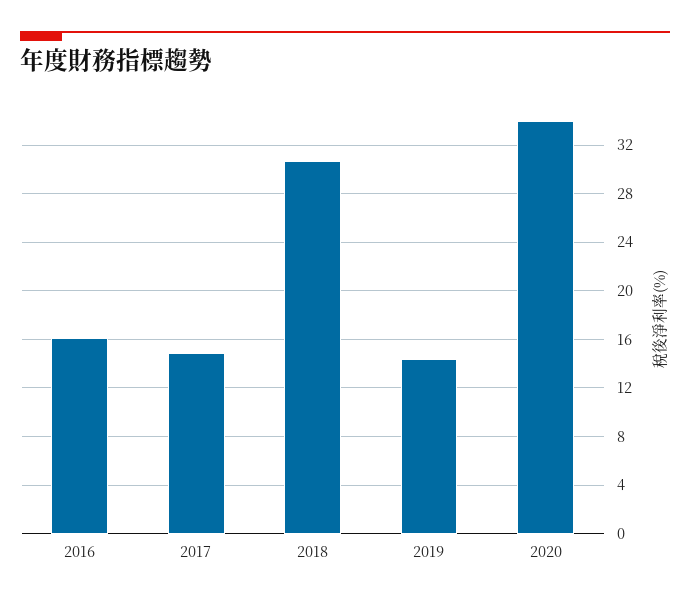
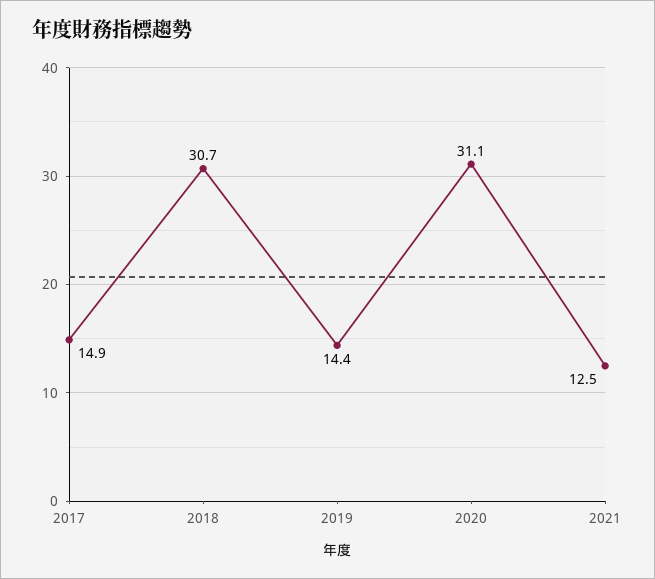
2016: 16 -> none
2020: 34 -> 31.1
2021: none -> 12.5

